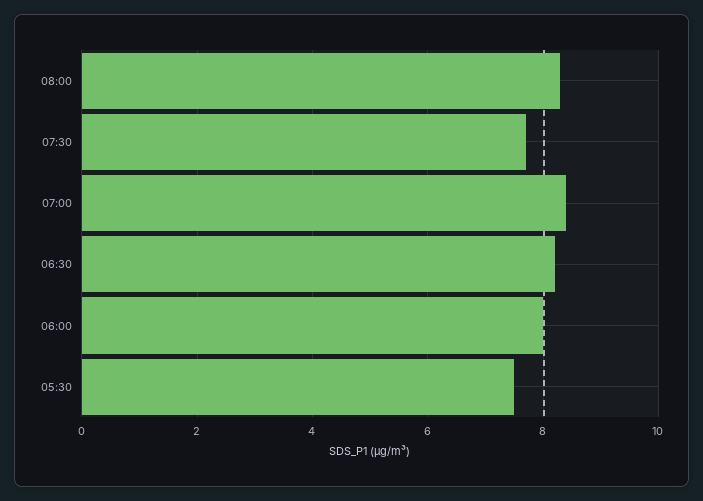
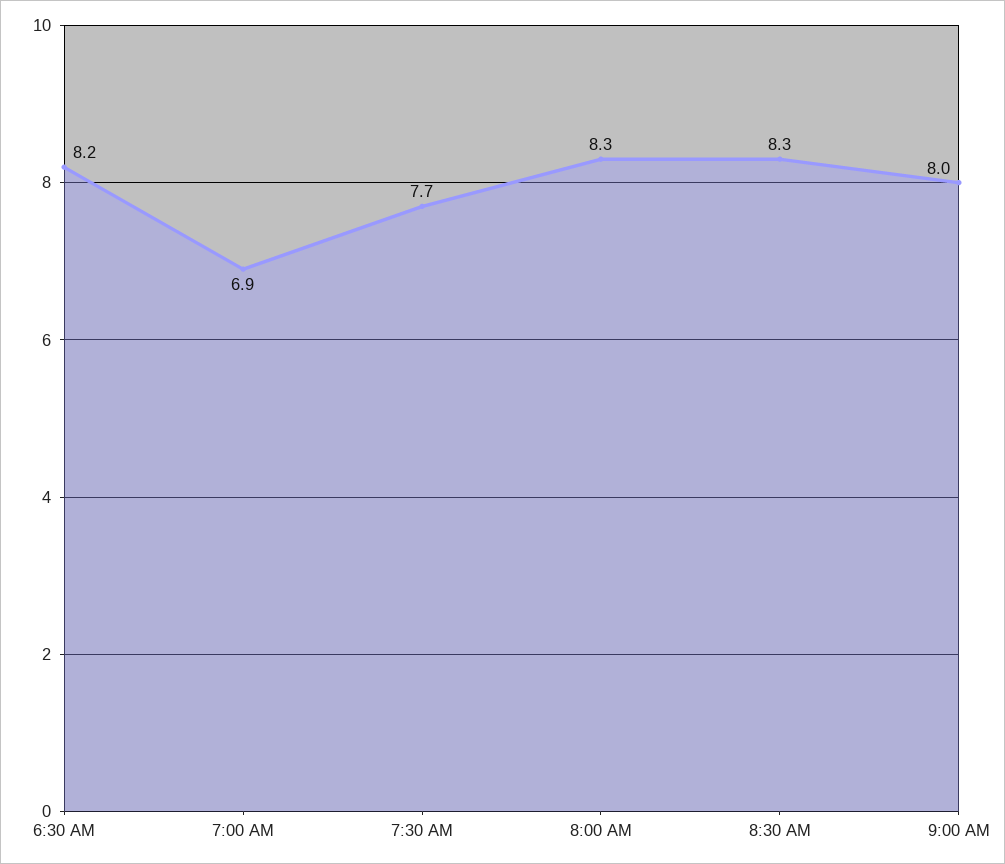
07:00: 8.5 -> 6.9
06:00: 8 -> none
05:30: 7.5 -> none
8:30 AM: none -> 8.3
9:00 AM: none -> 8

